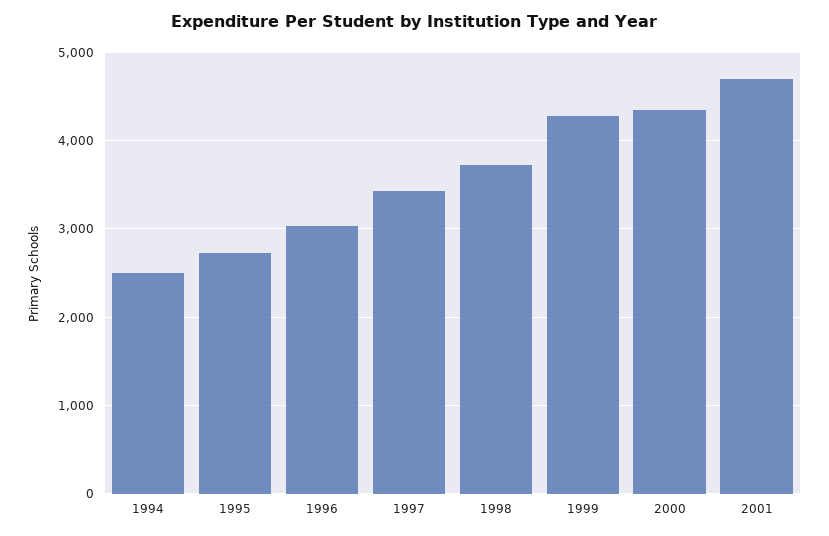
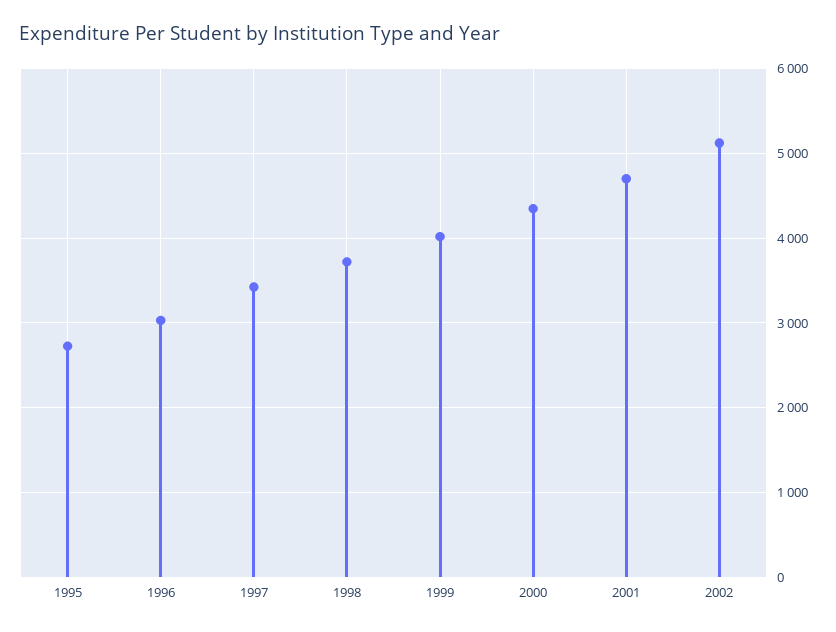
1994: 2500 -> none
1999: 4300 -> 4000
2002: none -> 5100

